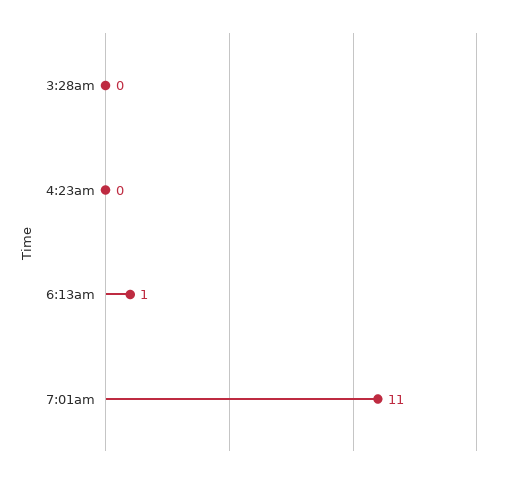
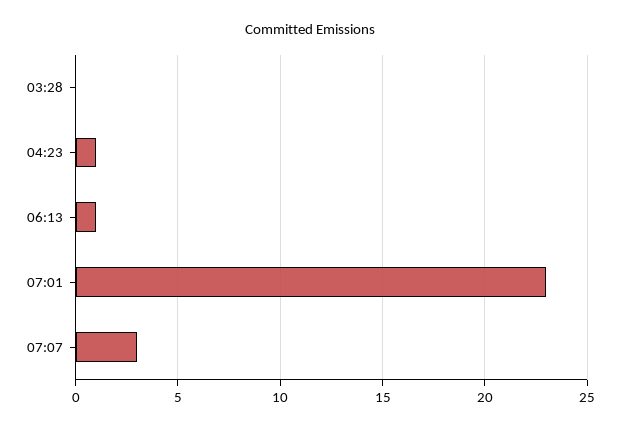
4:23am: 0 -> 1
7:01am: 11 -> 23
07:07: none -> 3

